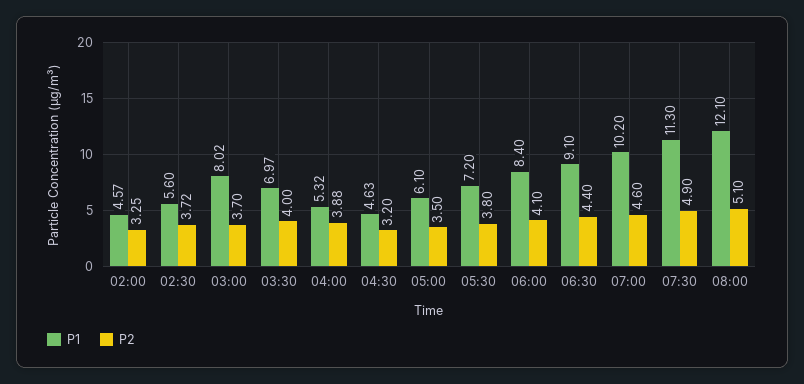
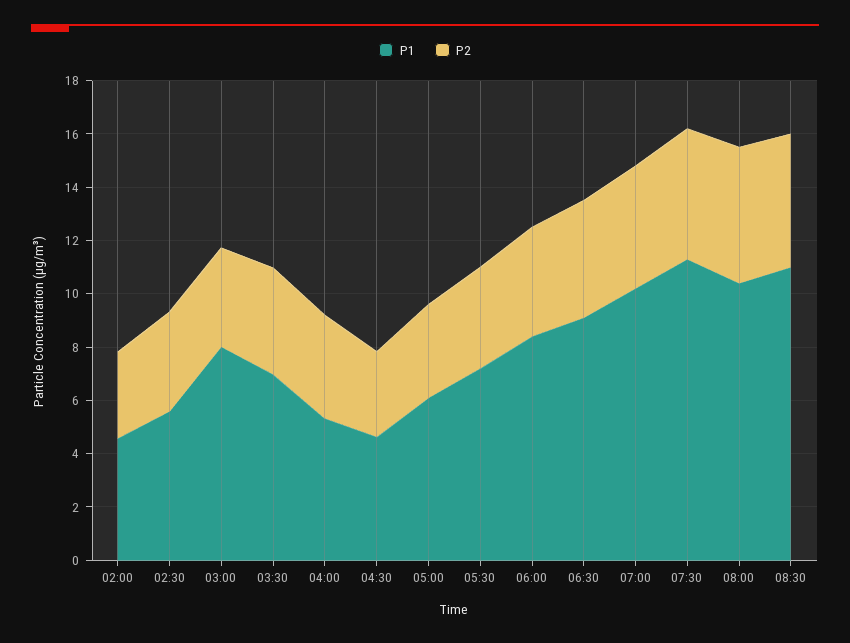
P1, 08:00: 12.1 -> 10.5
P1, 08:30: none -> 11
P2, 08:30: none -> 5

